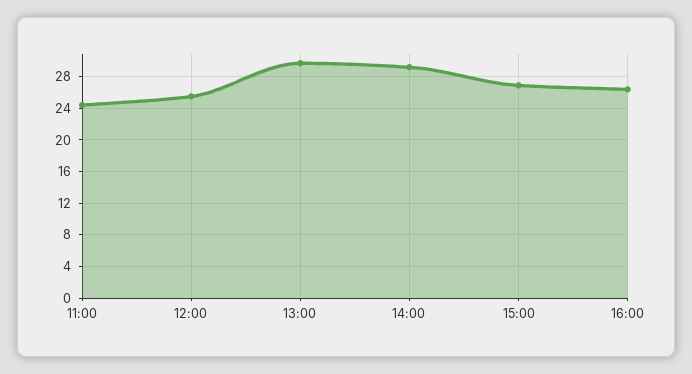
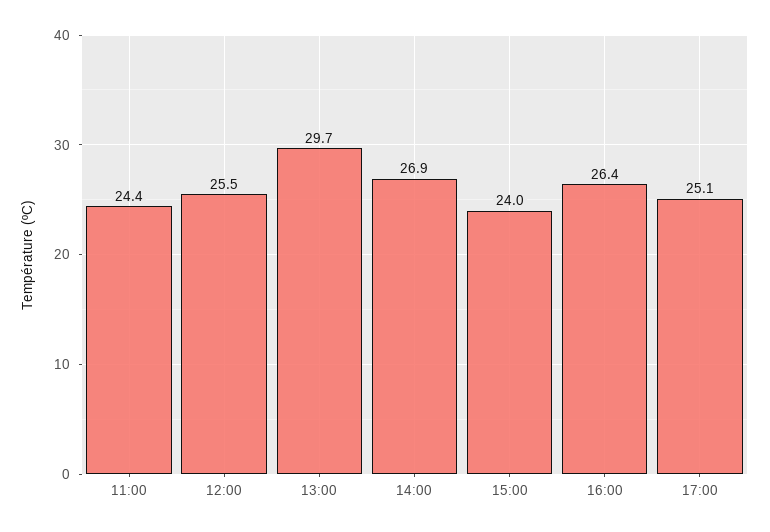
14:00: 29 -> 26.9
15:00: 27 -> 24
17:00: none -> 25.1

